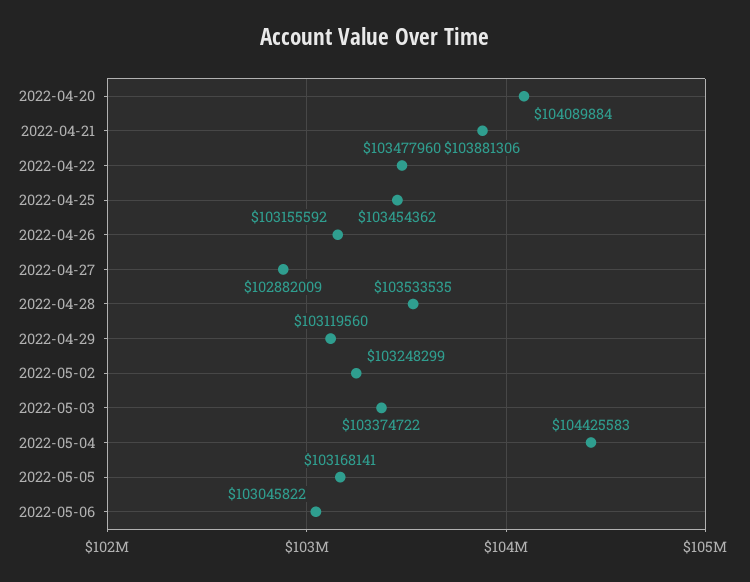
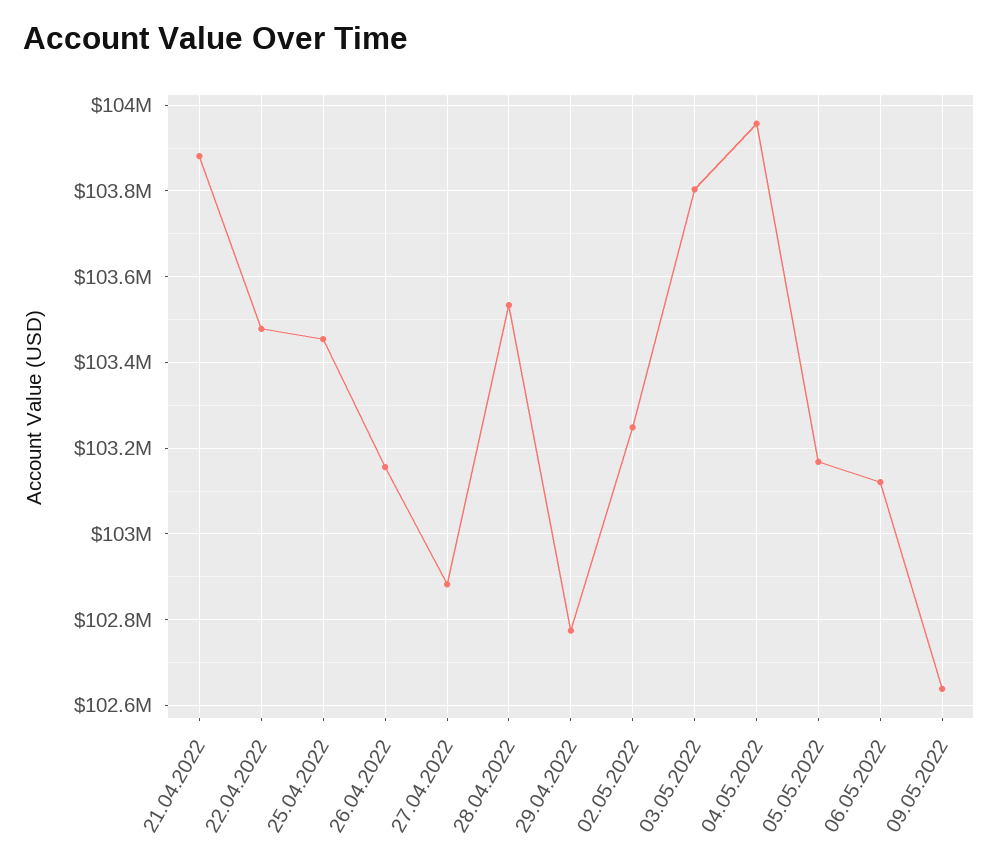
2022-04-20: 104089884 -> none
2022-04-29: 103119560 -> 102780000
2022-05-03: 103374722 -> 103800000
2022-05-04: 104425583 -> 103960000
2022-05-06: 103045822 -> 103120000
09.05.2022: none -> 102640000

